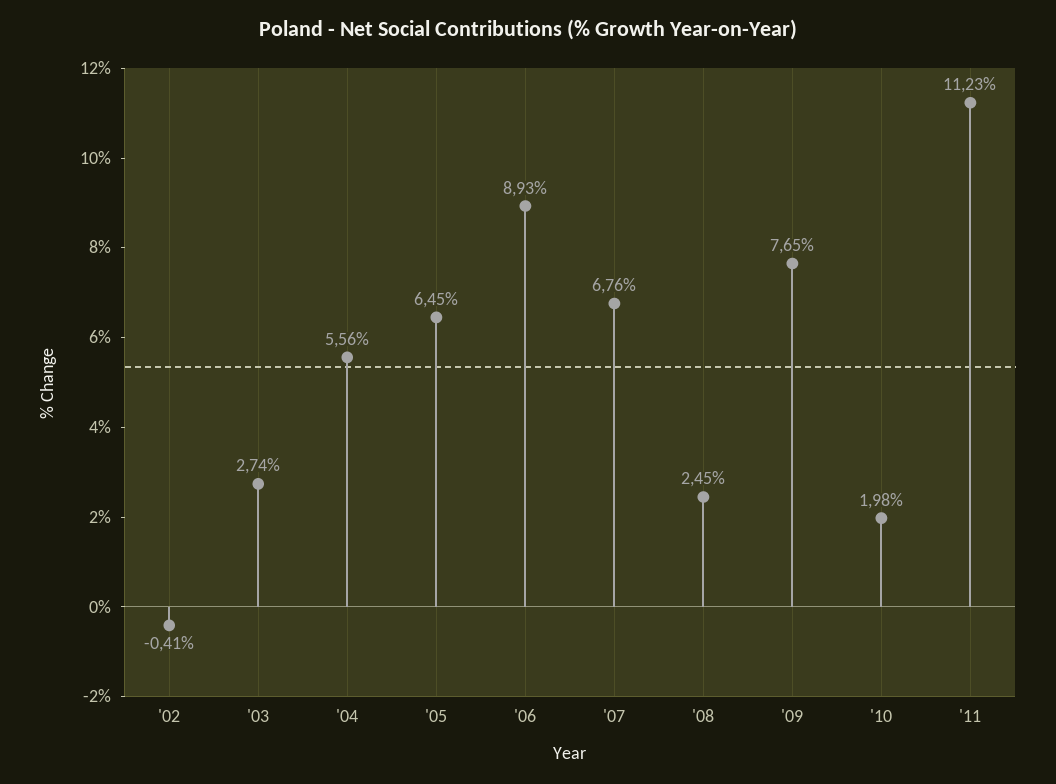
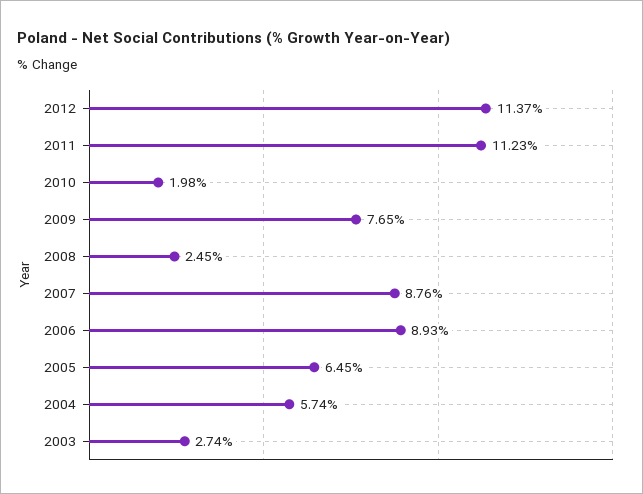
'02: -0.41 -> none
'04: 5.56 -> 5.74
'07: 6.76 -> 8.76
2012: none -> 11.37

